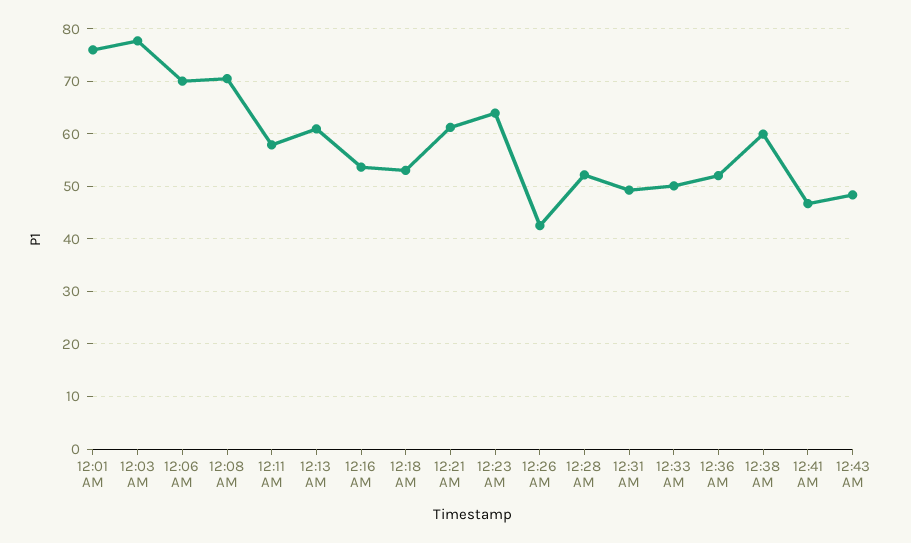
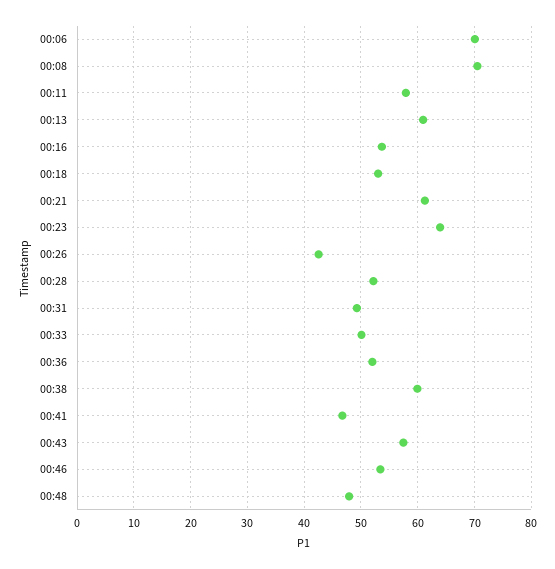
12:01 AM: 76 -> none
12:03 AM: 78 -> none
12:43 AM: 48 -> 58
00:46: none -> 54
00:48: none -> 48

